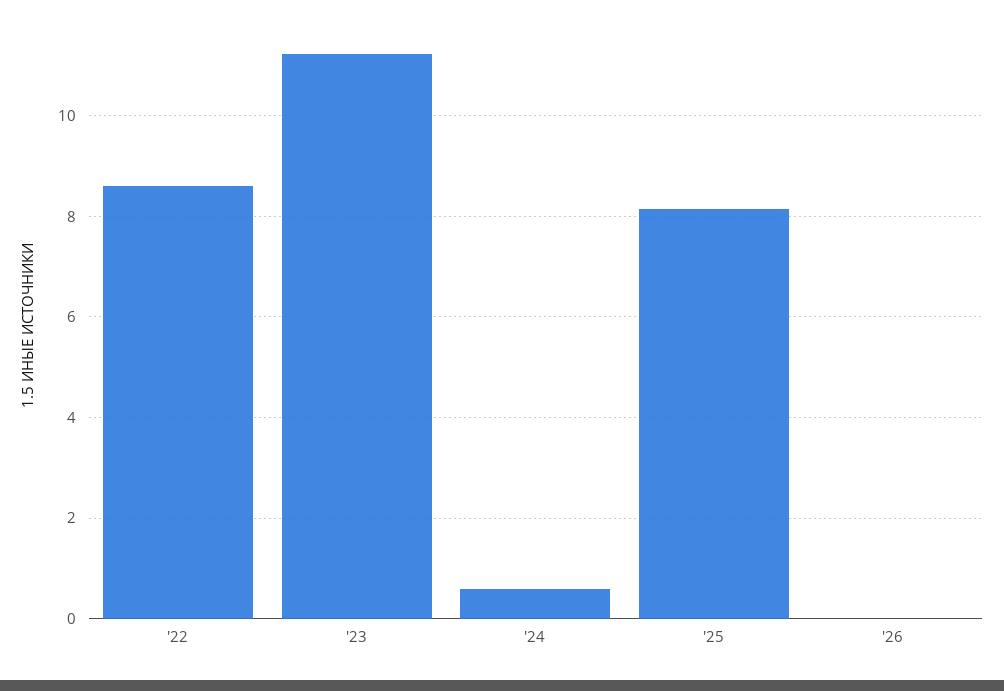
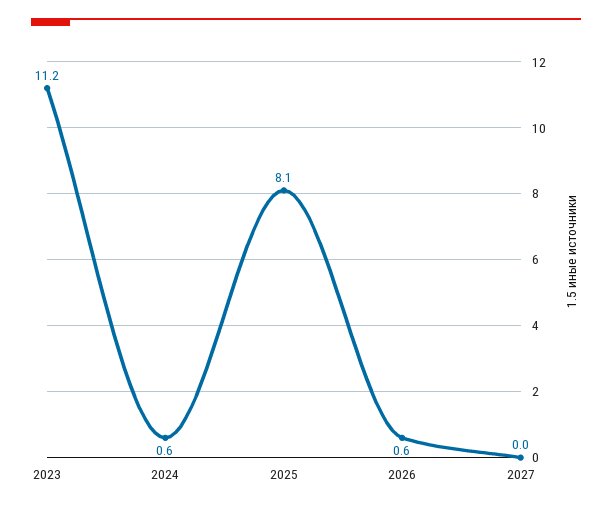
'22: 8.6 -> none
'26: 0 -> 0.6
2027: none -> 0

